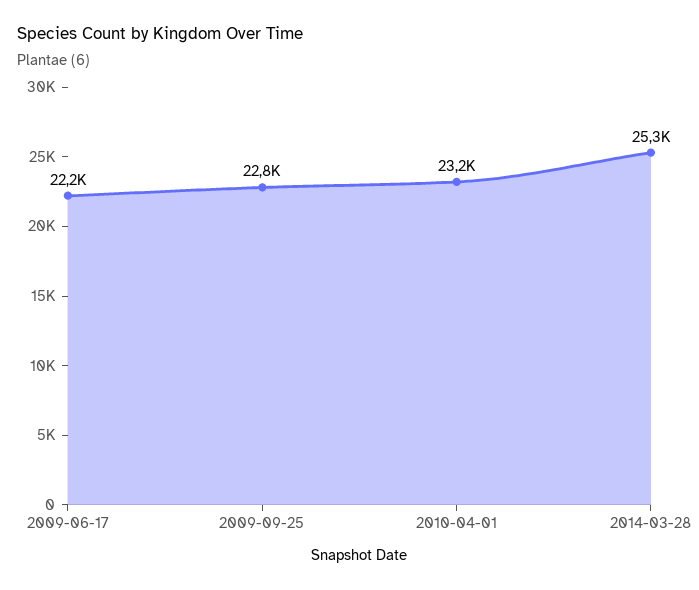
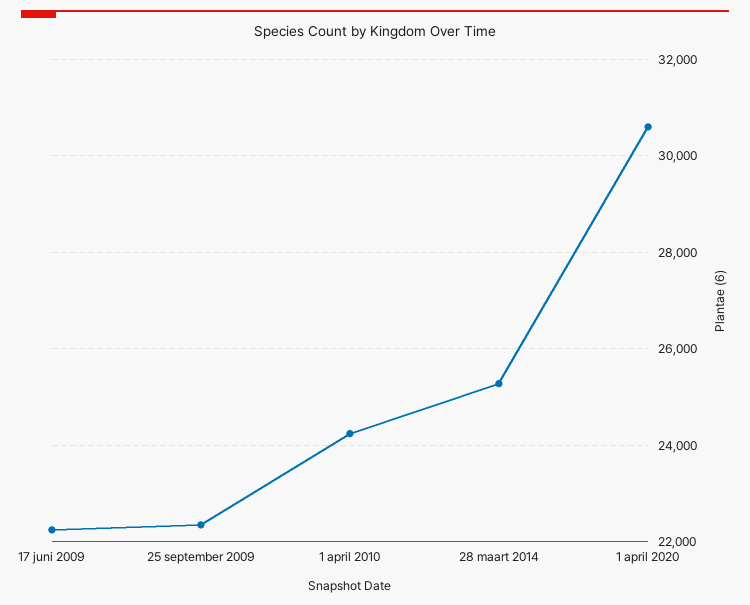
2009-09-25: 22800 -> 22400
2010-04-01: 23200 -> 24200
1 april 2020: none -> 30600

